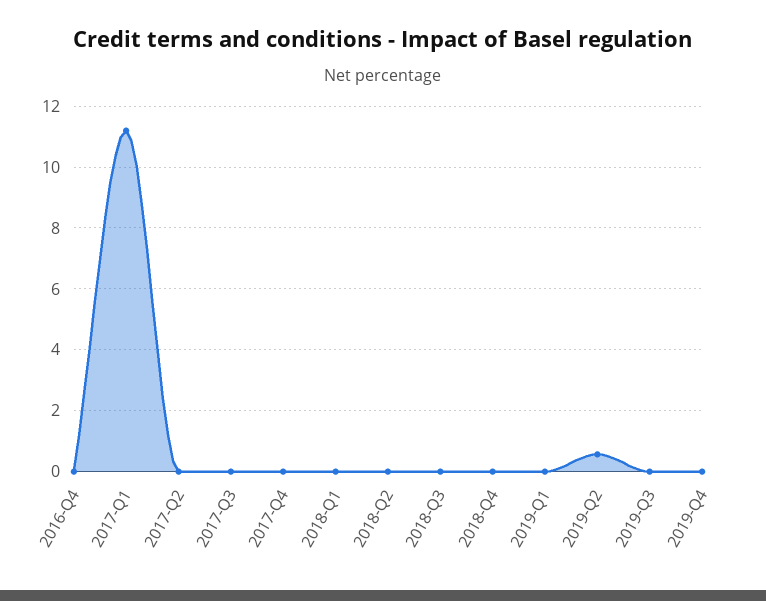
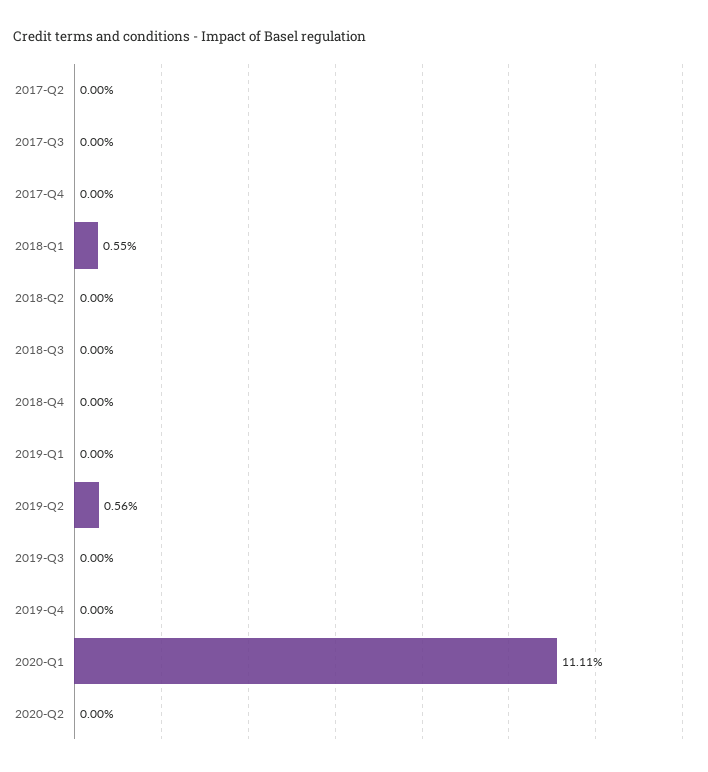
2016-Q4: 0 -> none
2017-Q1: 11.2 -> none
2018-Q1: 0 -> 0.55
2020-Q1: none -> 11.11
2020-Q2: none -> 0

